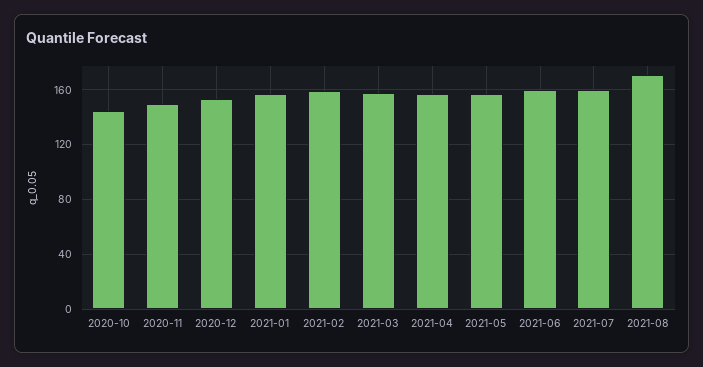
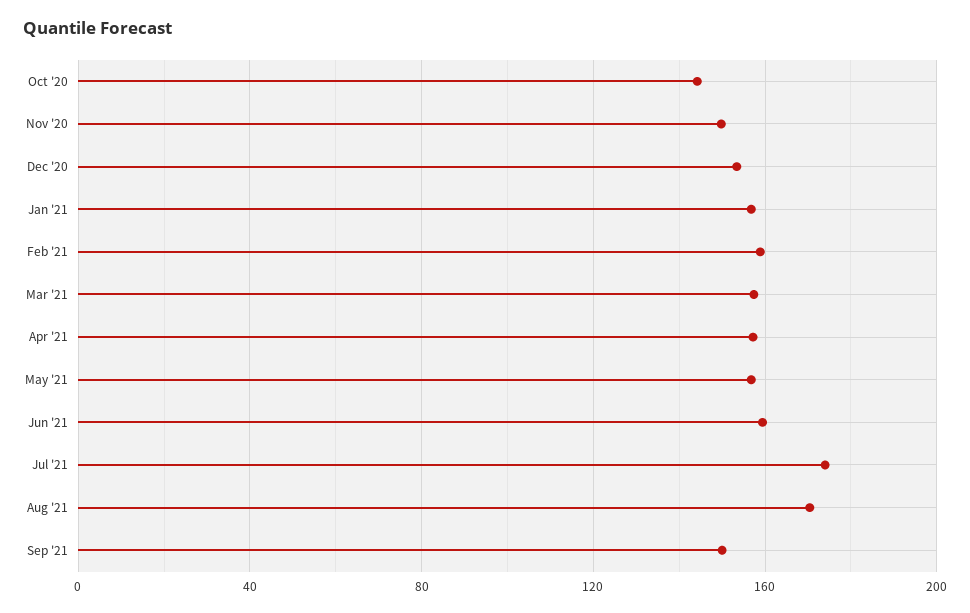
2021-07: 160 -> 175
Sep '21: none -> 150

